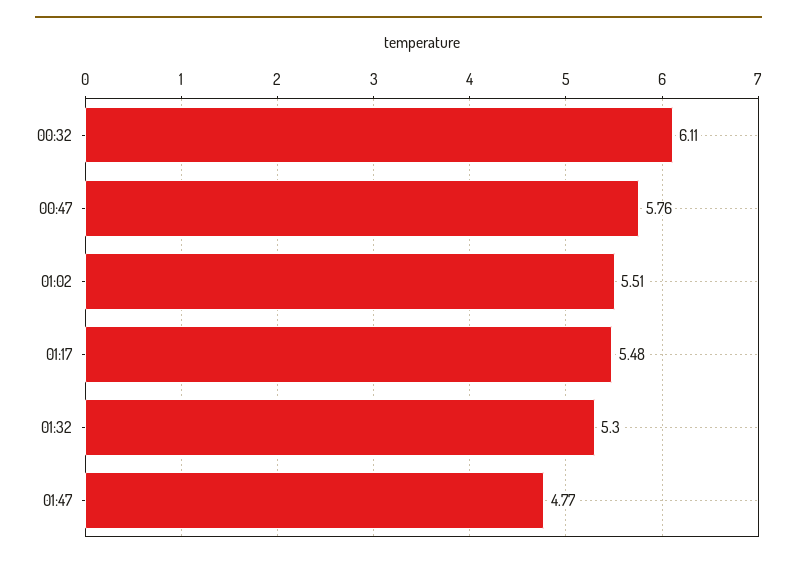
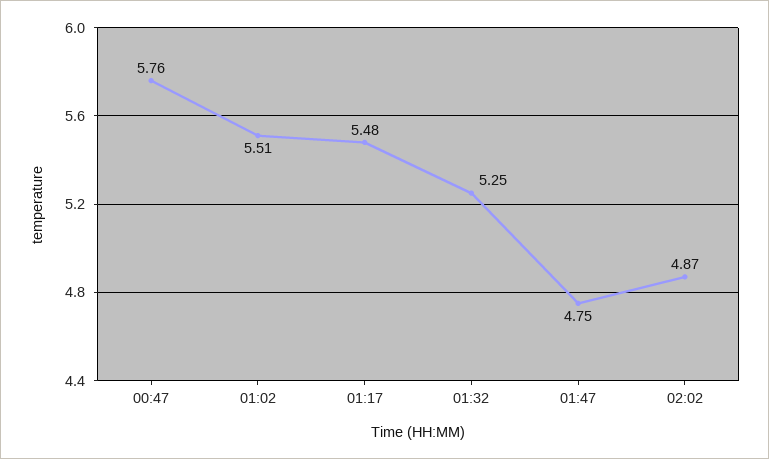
00:32: 6.11 -> none
01:32: 5.3 -> 5.25
01:47: 4.77 -> 4.75
02:02: none -> 4.87

